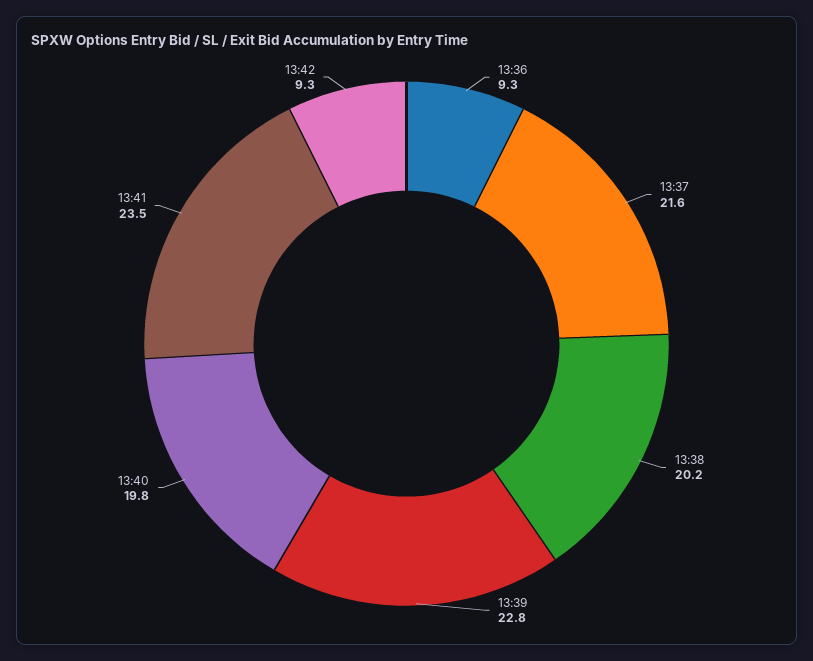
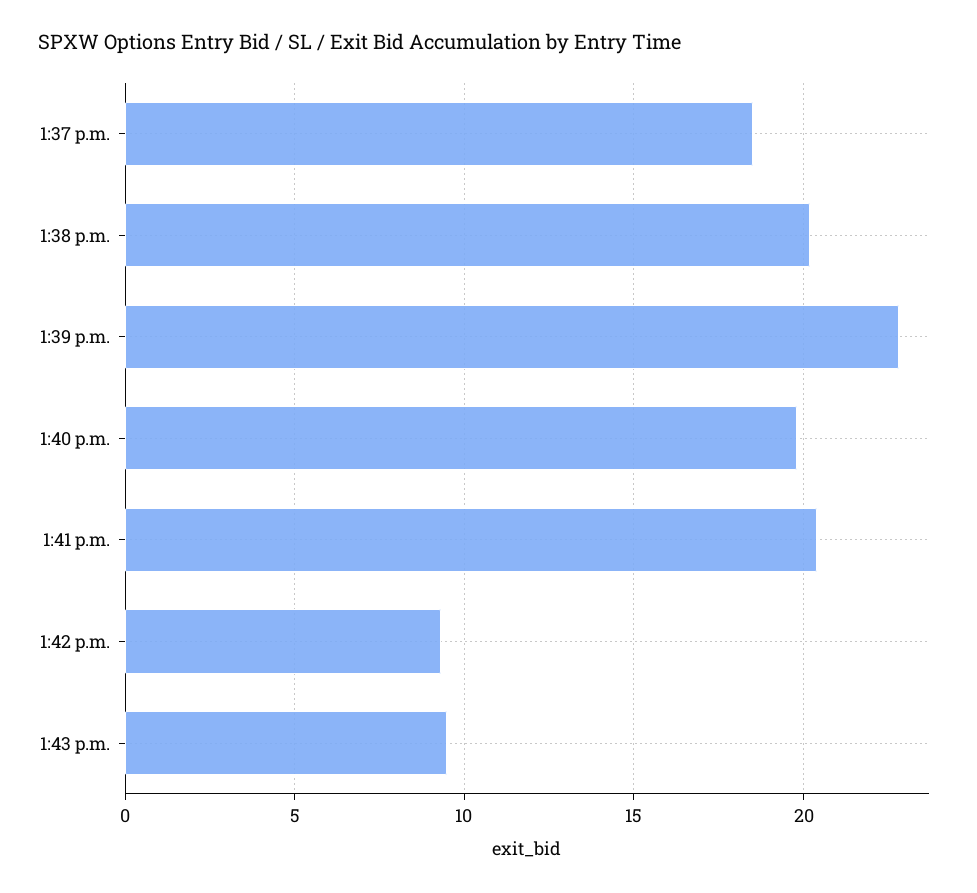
13:36: 9.3 -> none
13:37: 21.6 -> 18.5
13:41: 23.5 -> 20.5
1:43 p.m.: none -> 9.5

